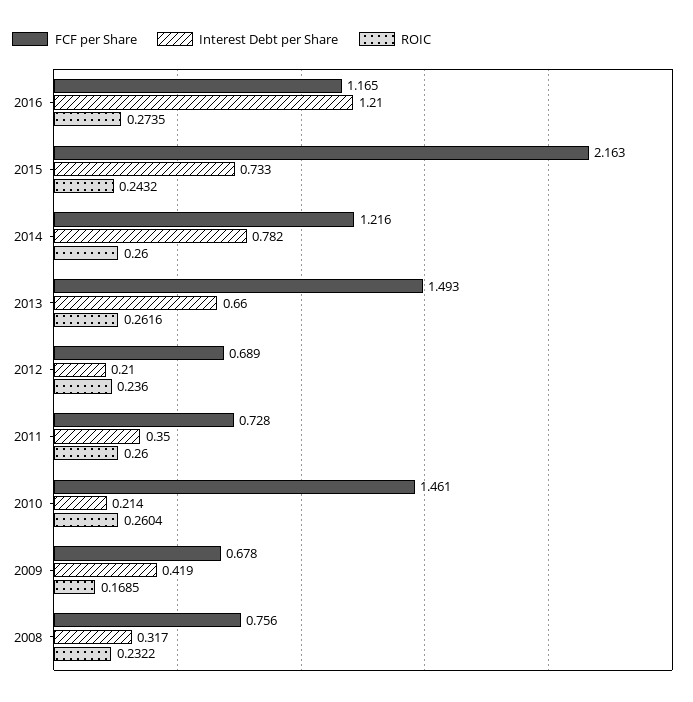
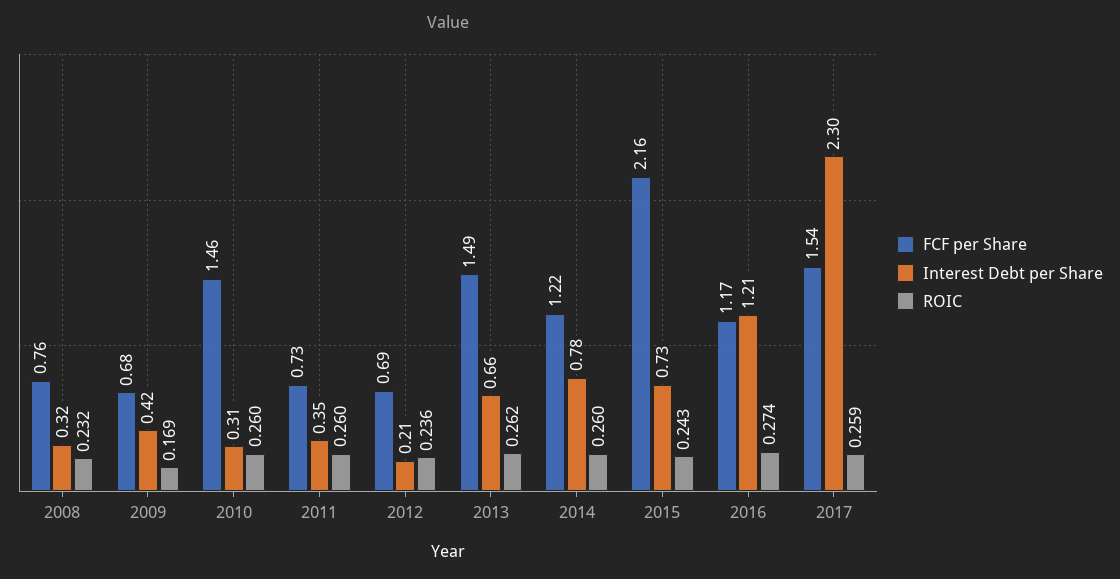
Interest Debt per Share, 2010: 0.214 -> 0.31
FCF per Share, 2017: none -> 1.54
Interest Debt per Share, 2017: none -> 2.3
ROIC, 2017: none -> 0.259

